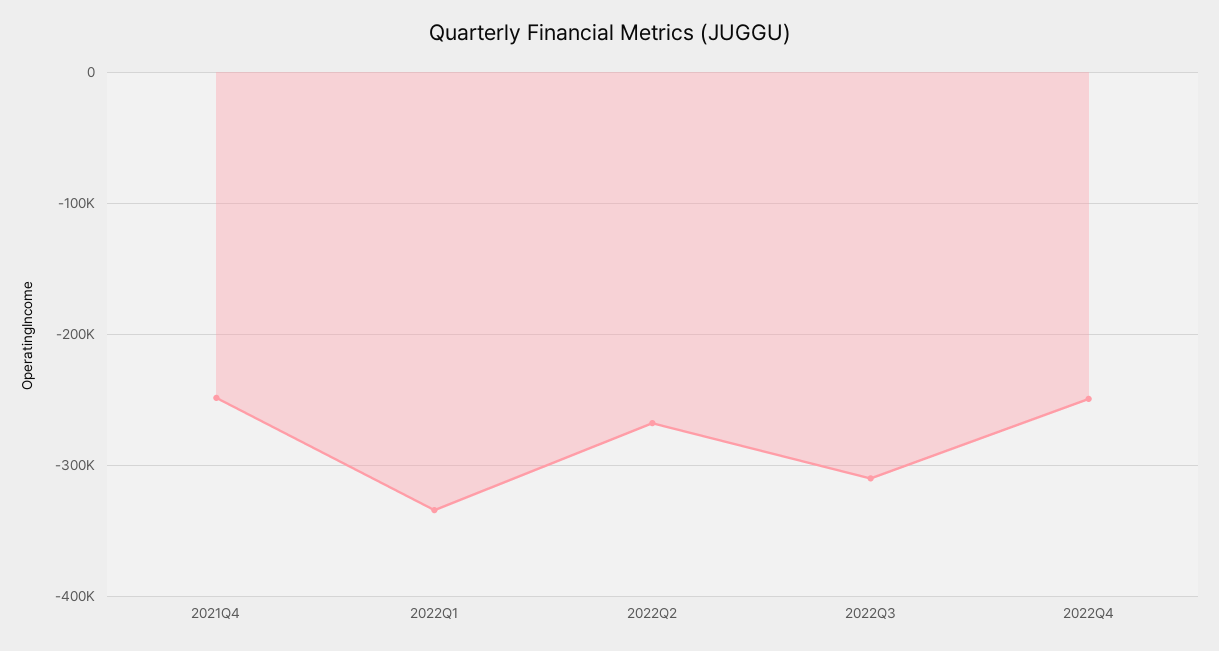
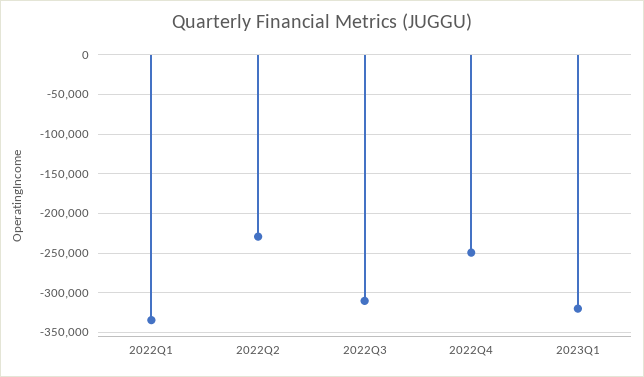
2021Q4: -250000 -> none
2022Q2: -270000 -> -230000
2023Q1: none -> -320000

